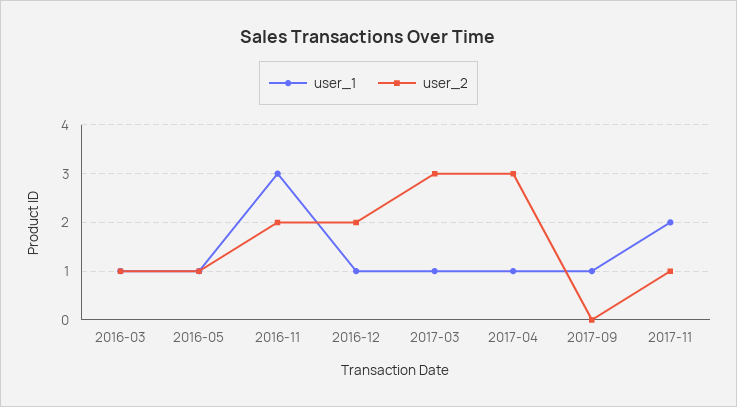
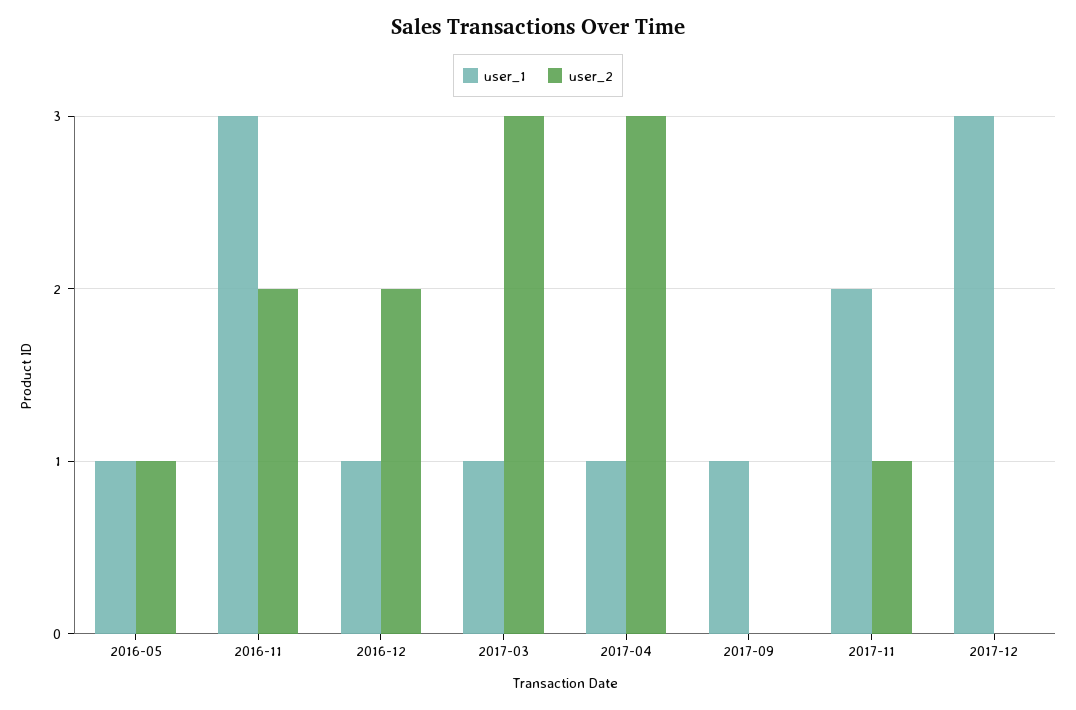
user_1, 2016-03: 1 -> none
user_2, 2016-03: 1 -> none
user_1, 2017-12: none -> 3
user_2, 2017-12: none -> 0

